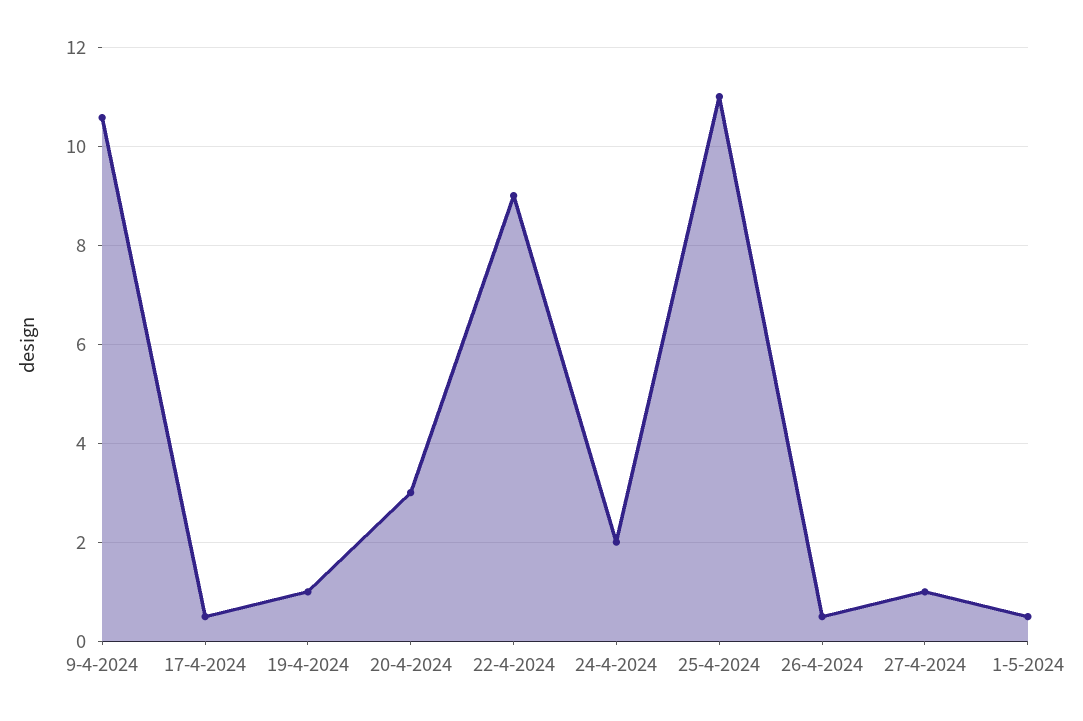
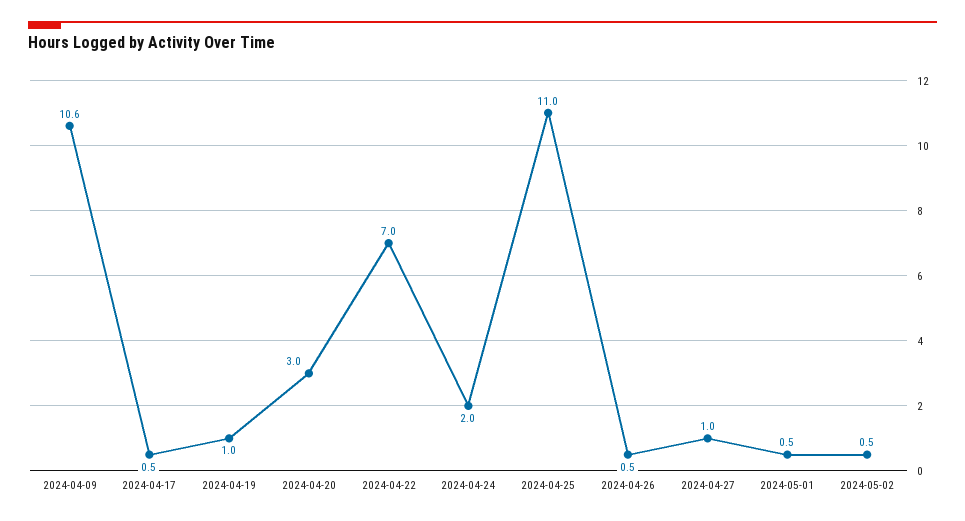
22-4-2024: 9 -> 7
2024-05-02: none -> 0.5

